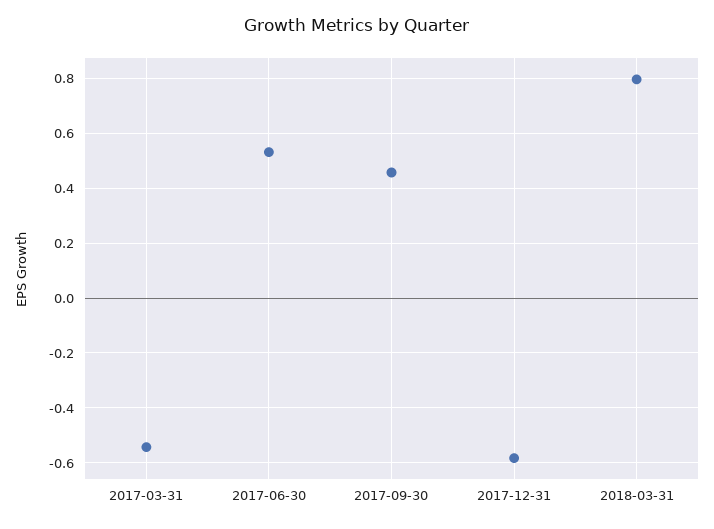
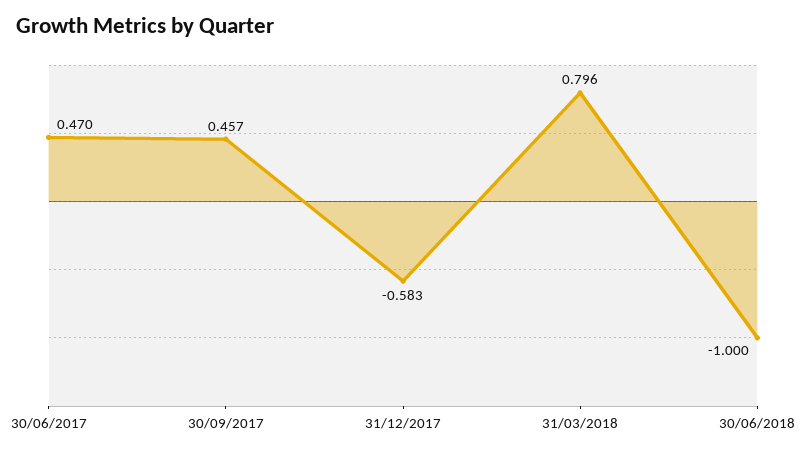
2017-03-31: -0.55 -> none
2017-06-30: 0.525 -> 0.47
30/06/2018: none -> -1

